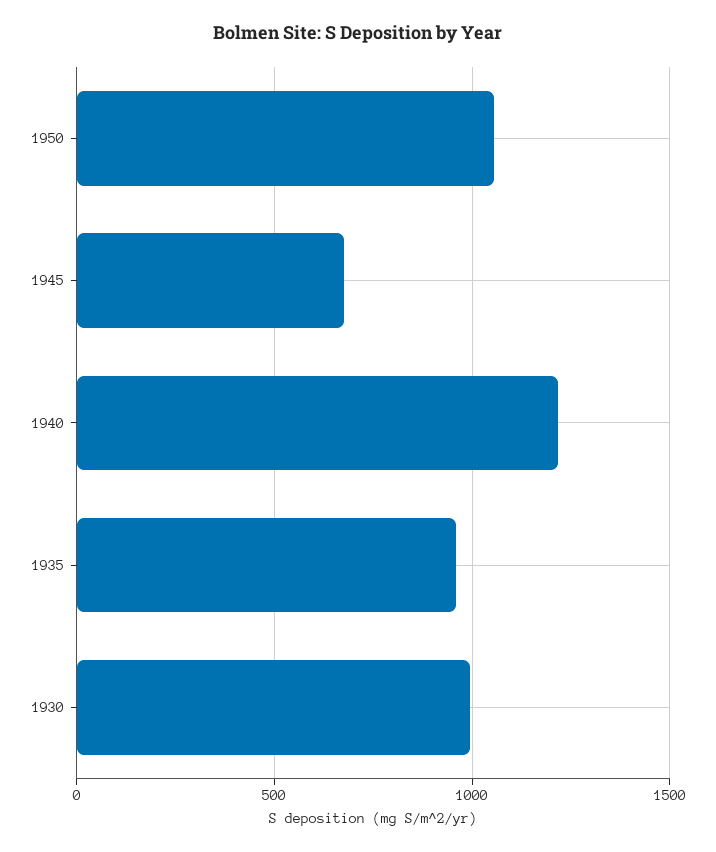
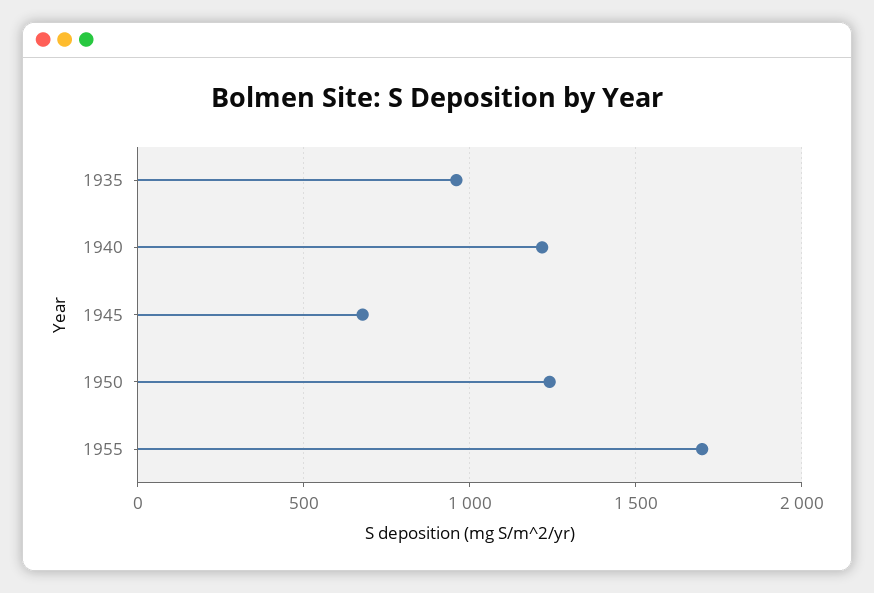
1950: 1050 -> 1250
1930: 1000 -> none
1955: none -> 1700

